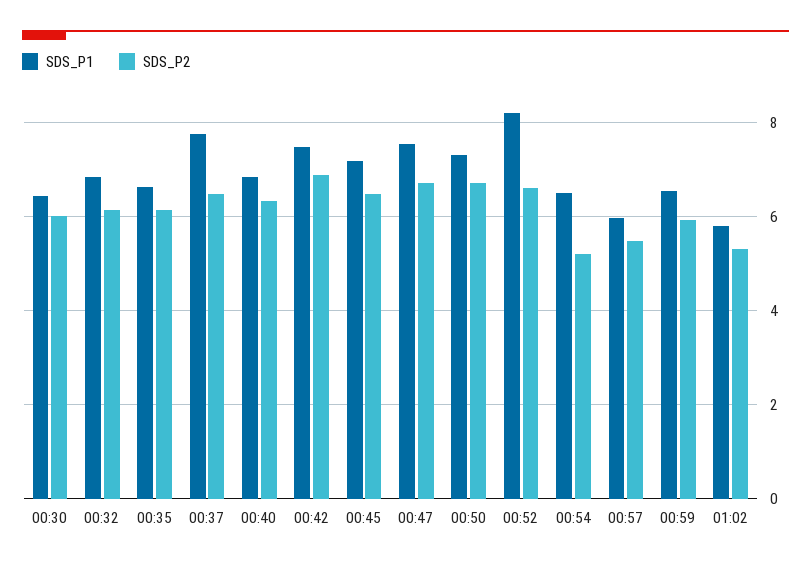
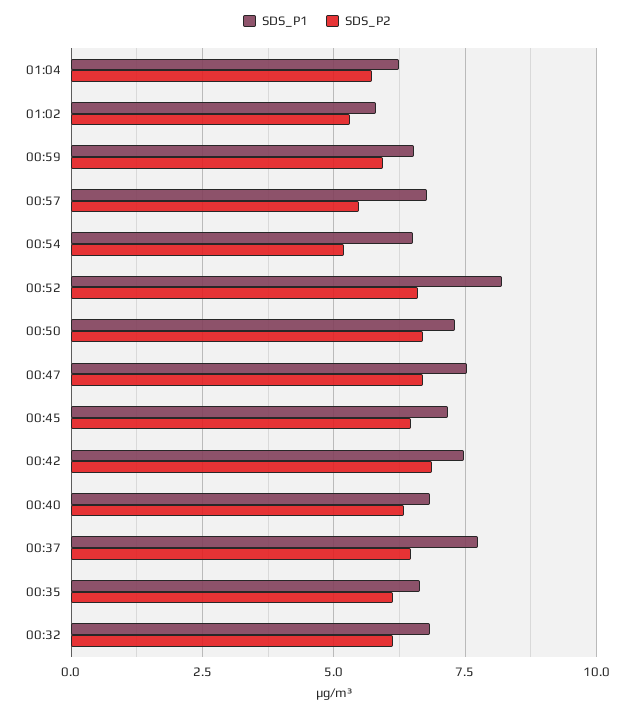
SDS_P1, 00:30: 6.4 -> none
SDS_P2, 00:30: 6 -> none
SDS_P1, 00:57: 6 -> 6.75
SDS_P1, 01:04: none -> 6.25
SDS_P2, 01:04: none -> 5.75

